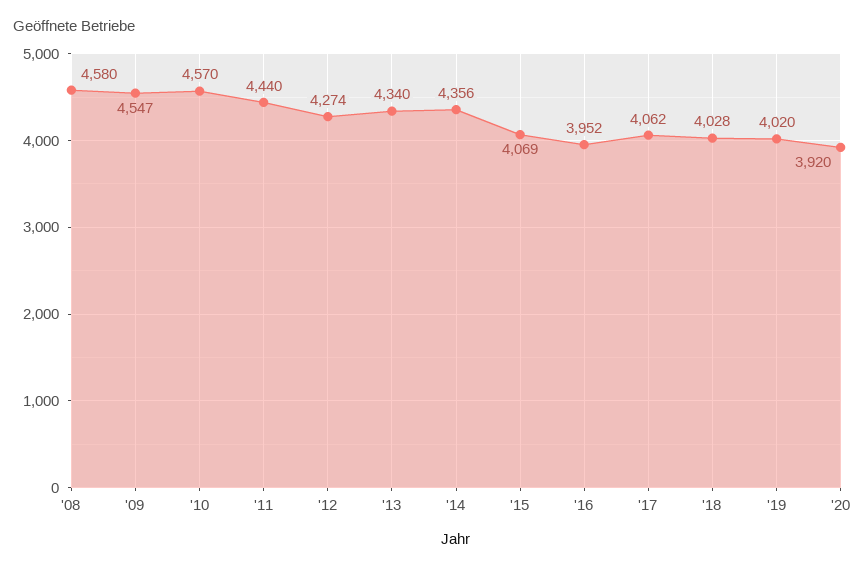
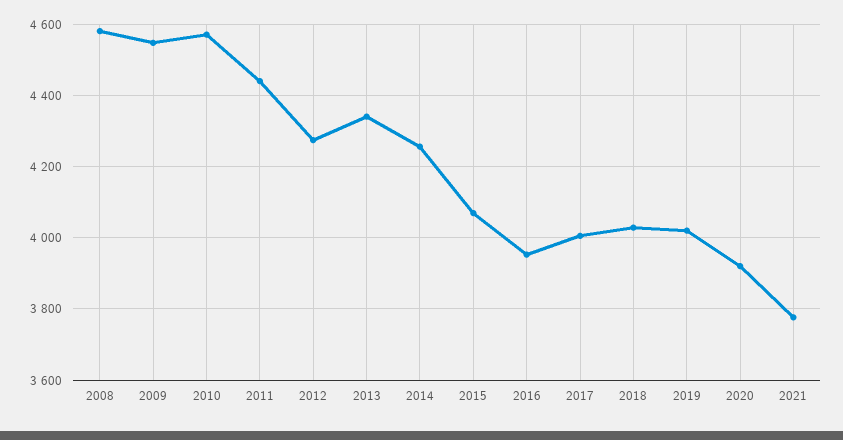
'14: 4356 -> 4260
'17: 4062 -> 4000
2021: none -> 3780

